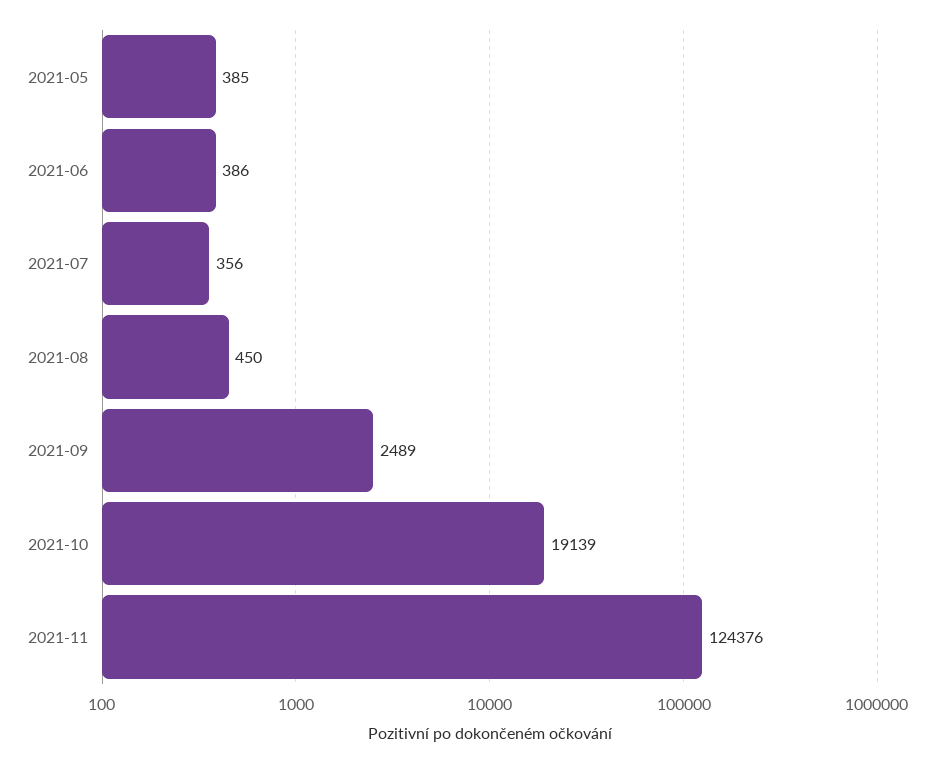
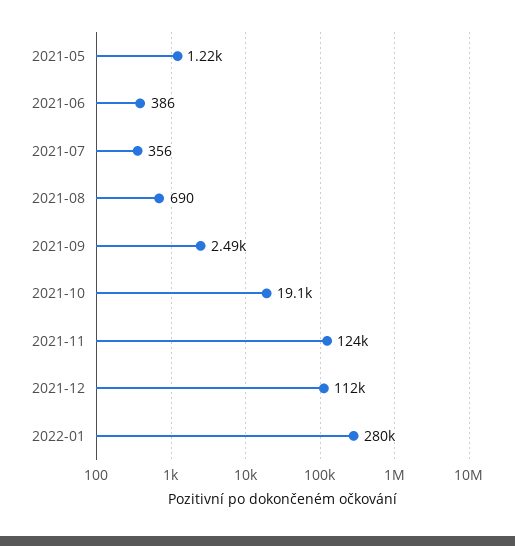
2021-05: 385 -> 1220
2021-08: 450 -> 690
2021-12: none -> 112000
2022-01: none -> 280000

